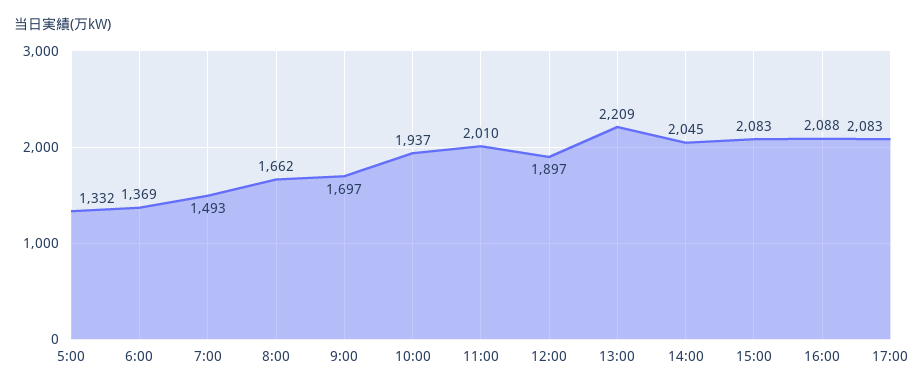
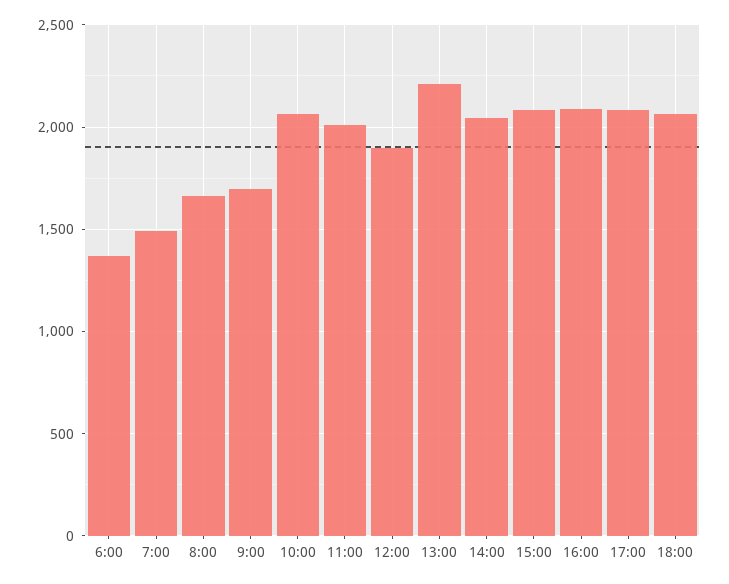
5:00: 1332 -> none
10:00: 1937 -> 2050
18:00: none -> 2050

